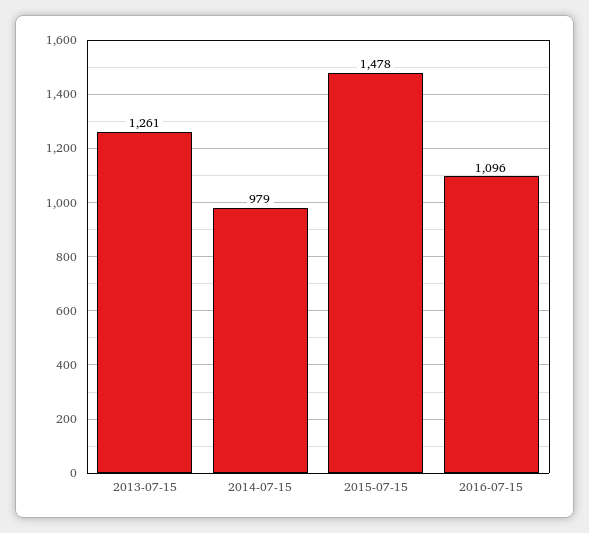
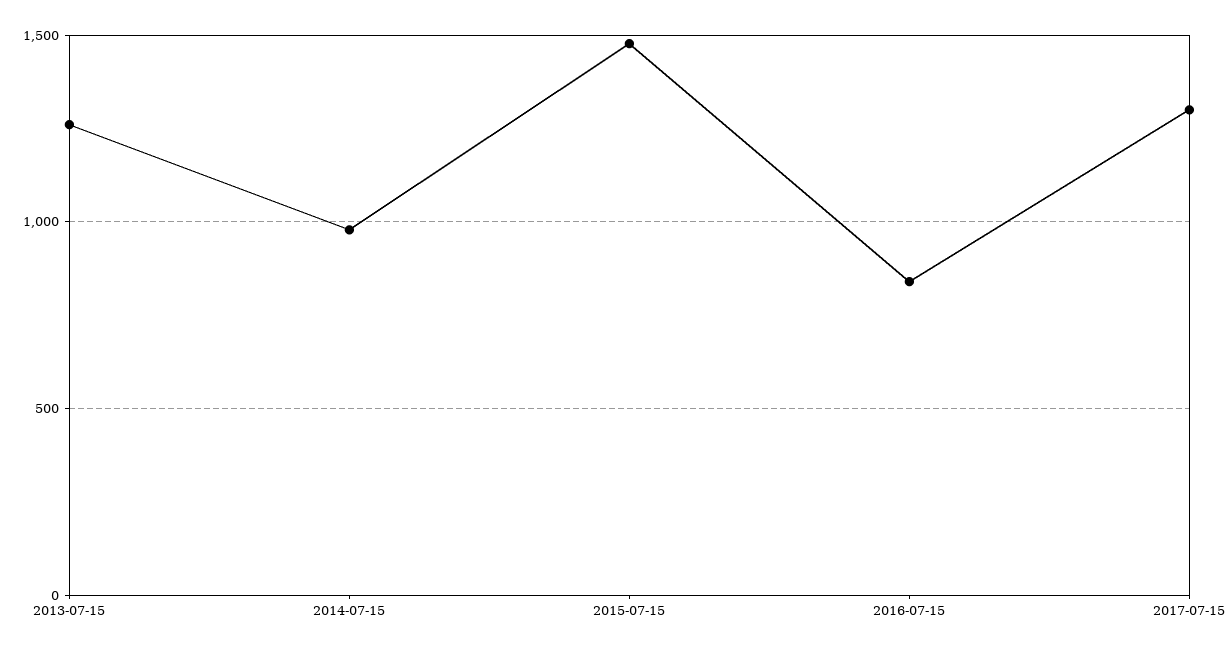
2016-07-15: 1096 -> 850
2017-07-15: none -> 1300

